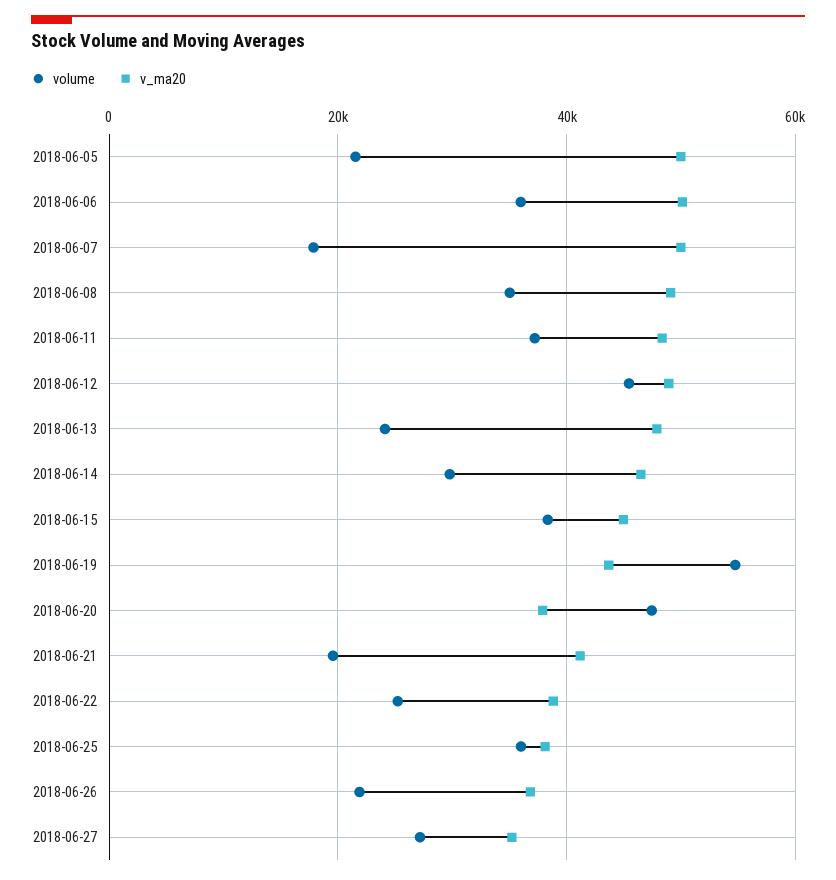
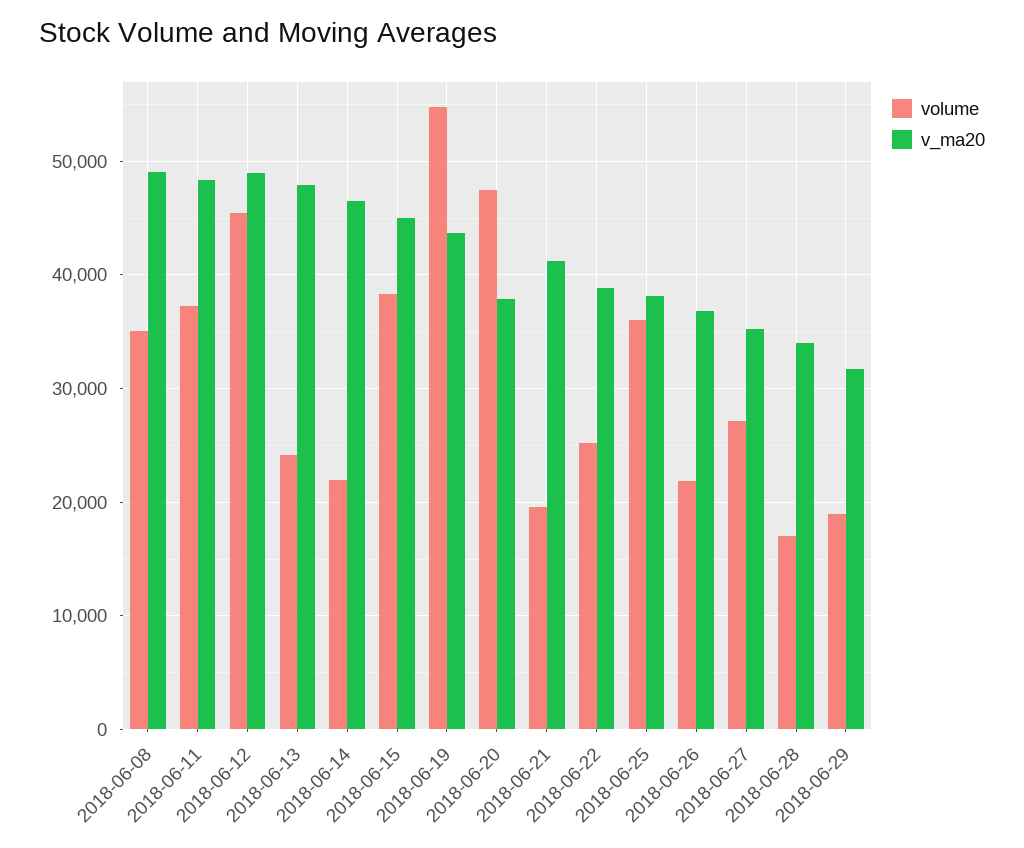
volume, 2018-06-05: 22000 -> none
v_ma20, 2018-06-05: 50000 -> none
volume, 2018-06-06: 36000 -> none
v_ma20, 2018-06-06: 50000 -> none
volume, 2018-06-07: 18000 -> none
v_ma20, 2018-06-07: 50000 -> none
volume, 2018-06-14: 30000 -> 22000
volume, 2018-06-28: none -> 17000
v_ma20, 2018-06-28: none -> 34000
volume, 2018-06-29: none -> 19000
v_ma20, 2018-06-29: none -> 32000

